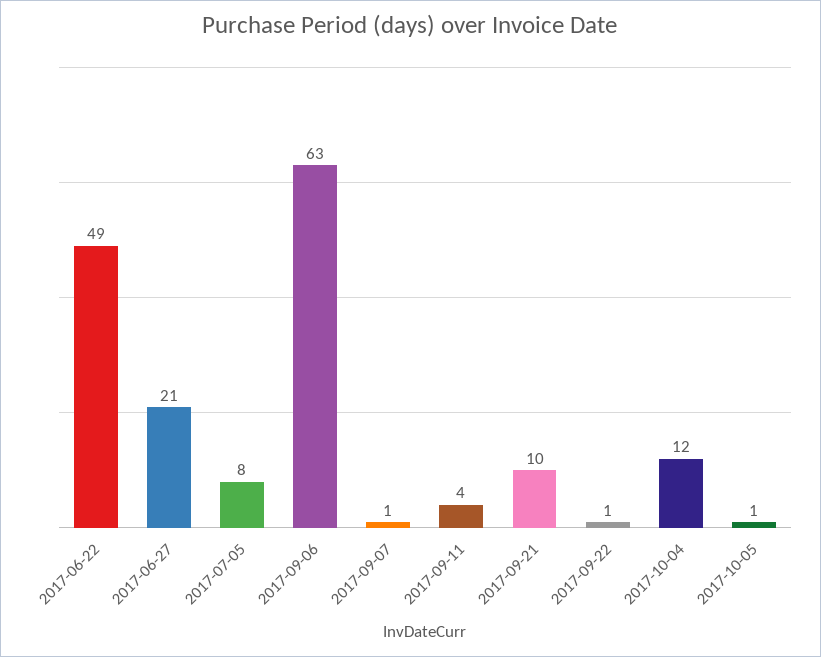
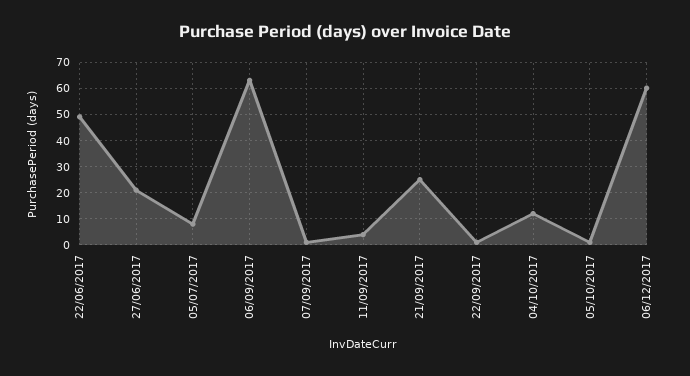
2017-09-21: 10 -> 25
06/12/2017: none -> 60

